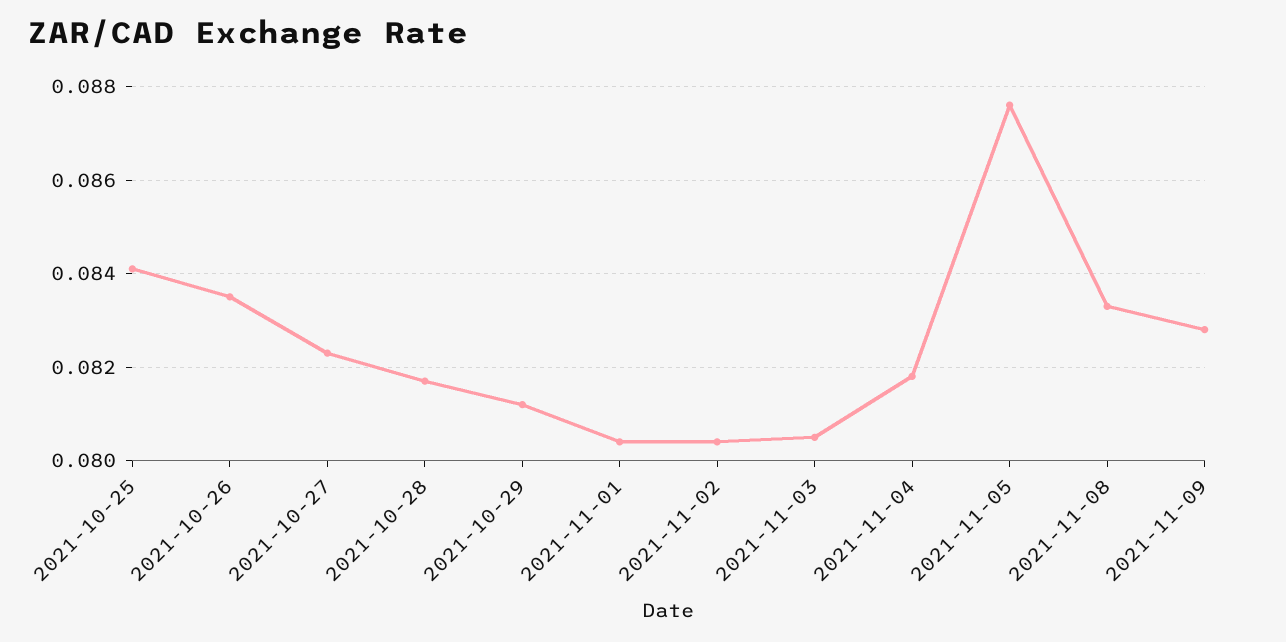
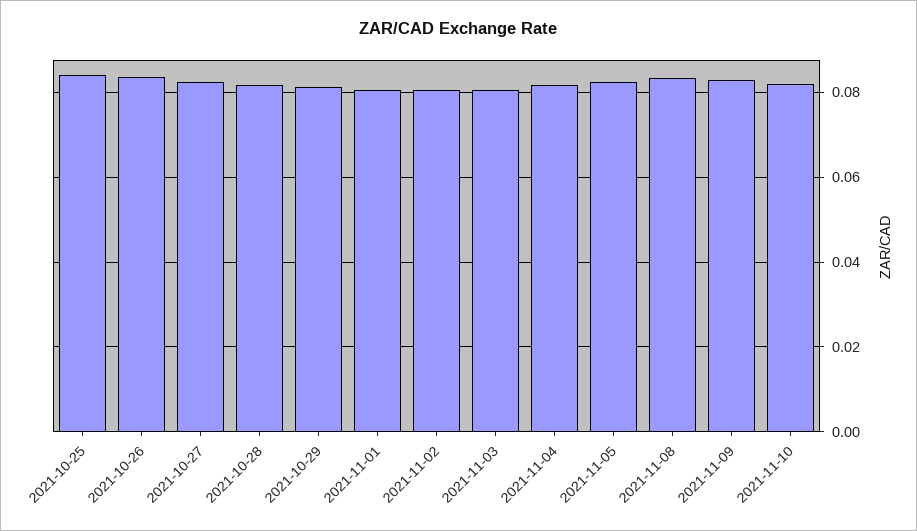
2021-11-05: 0.0875 -> 0.082
2021-11-10: none -> 0.082

